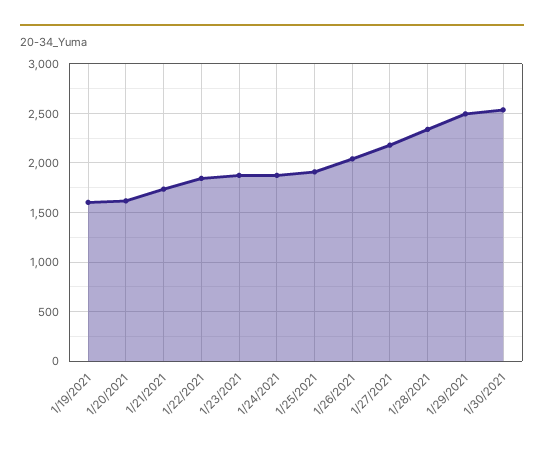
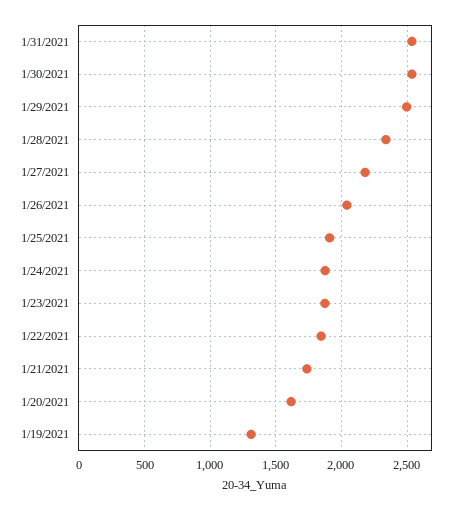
1/19/2021: 1600 -> 1300
1/31/2021: none -> 2550

